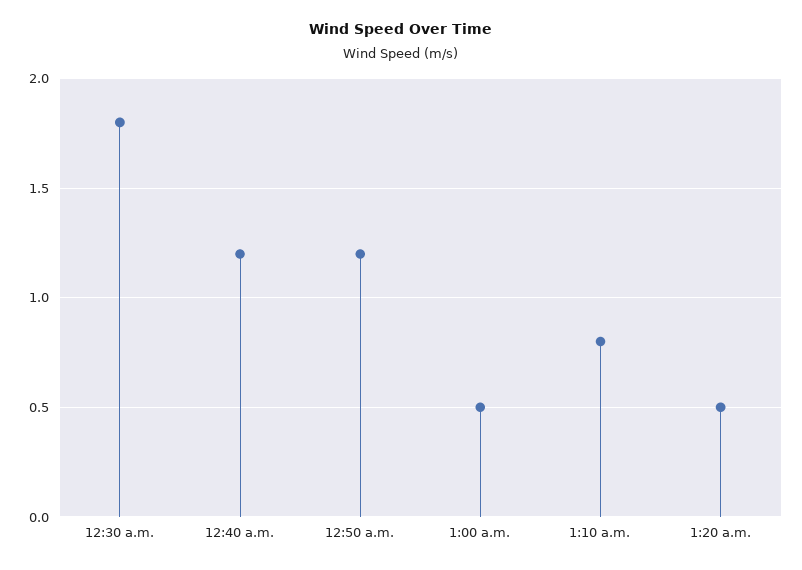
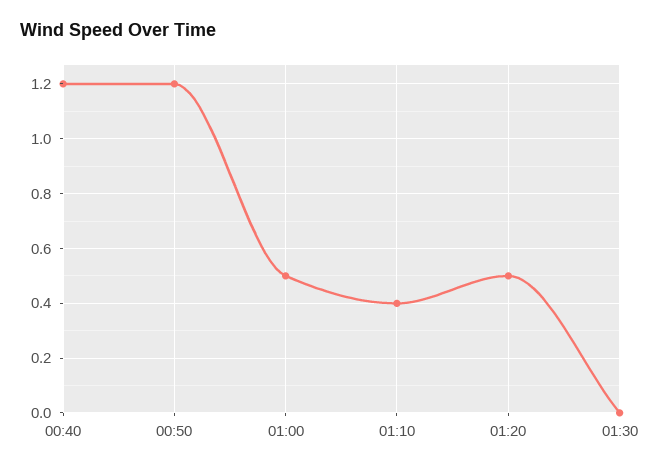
12:30 a.m.: 1.8 -> none
1:10 a.m.: 0.8 -> 0.4
01:30: none -> 0

